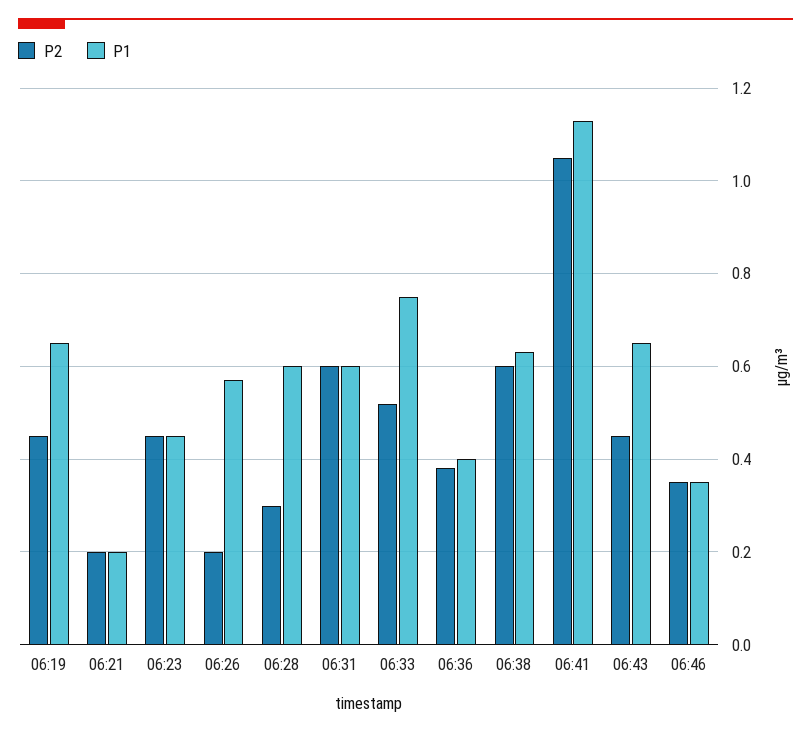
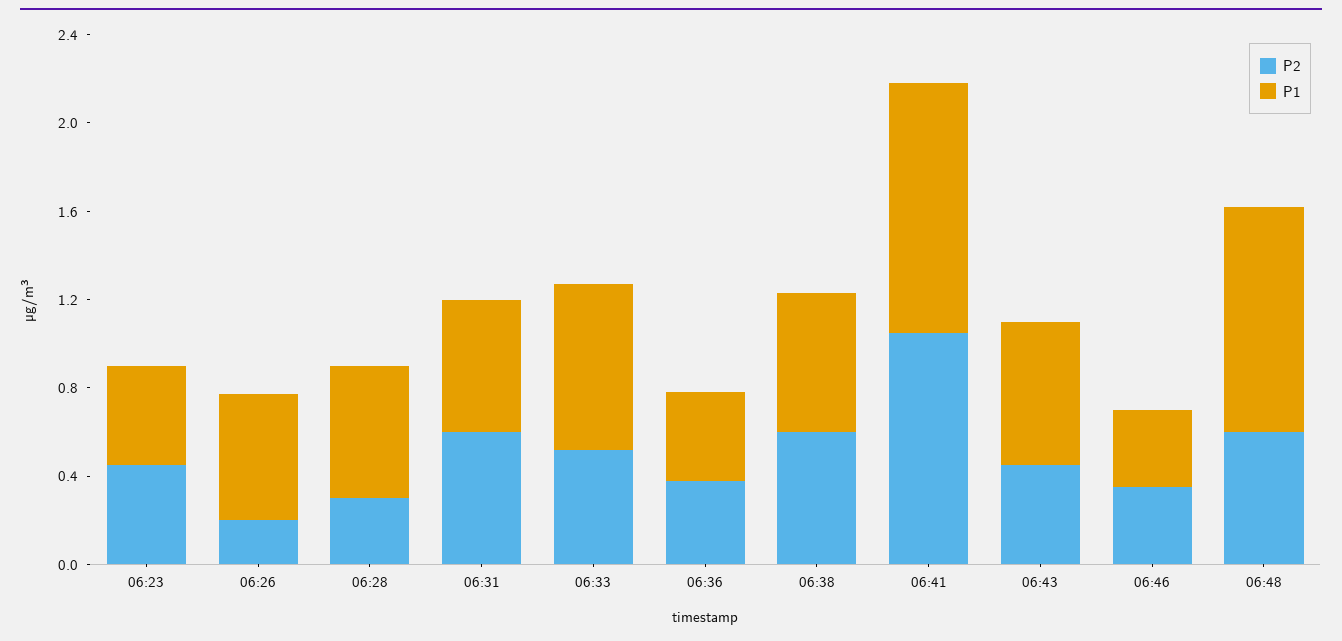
P2, 06:19: 0.45 -> none
P1, 06:19: 0.65 -> none
P2, 06:21: 0.2 -> none
P1, 06:21: 0.2 -> none
P2, 06:48: none -> 0.6
P1, 06:48: none -> 1

